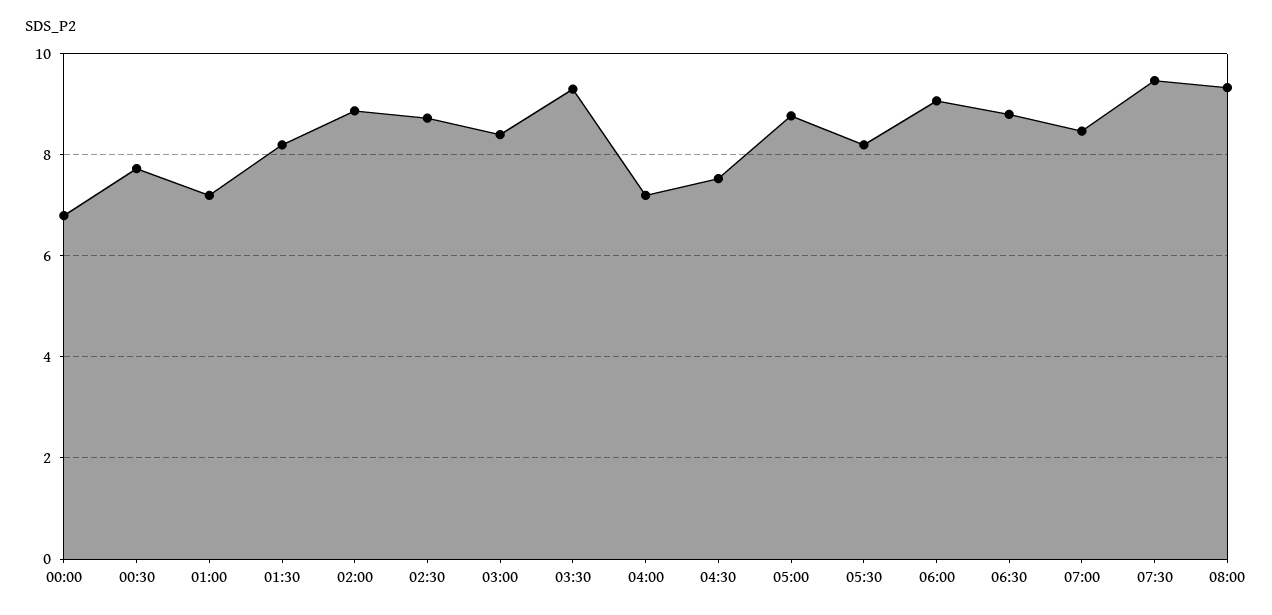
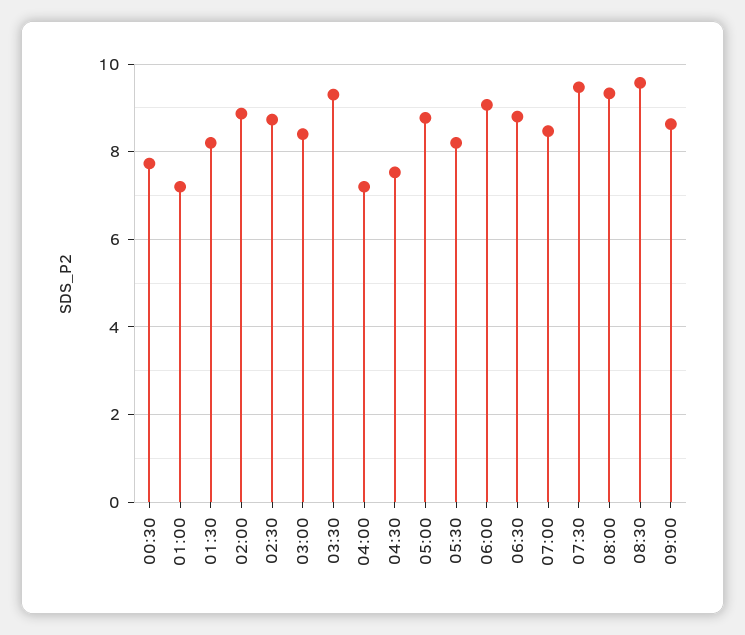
00:00: 6.8 -> none
08:30: none -> 9.6
09:00: none -> 8.6

